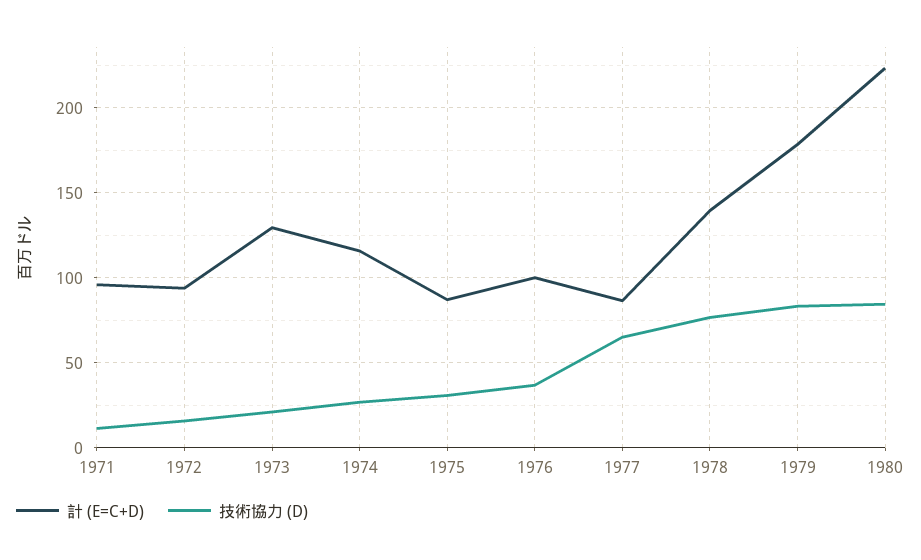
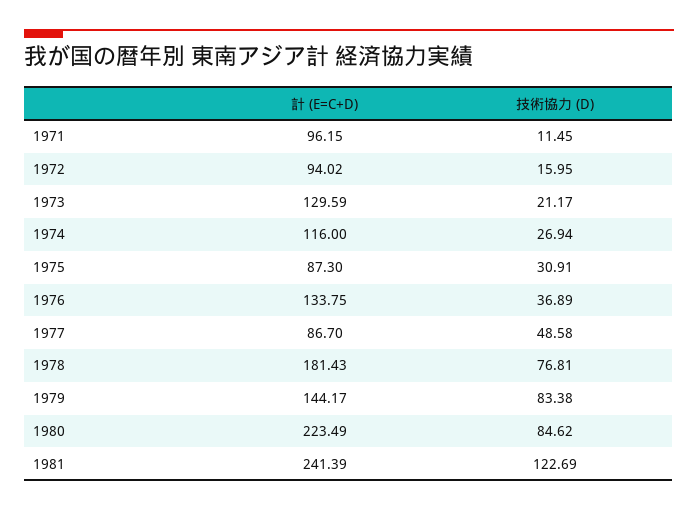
計 (E=C+D), 1976: 100 -> 133.75
技術協力 (D), 1977: 65 -> 48.58
計 (E=C+D), 1978: 140 -> 181.43
計 (E=C+D), 1979: 180 -> 144.17
計 (E=C+D), 1981: none -> 241.39
技術協力 (D), 1981: none -> 122.69

